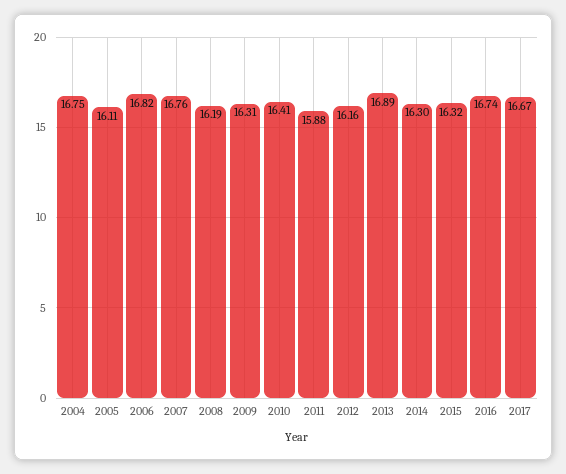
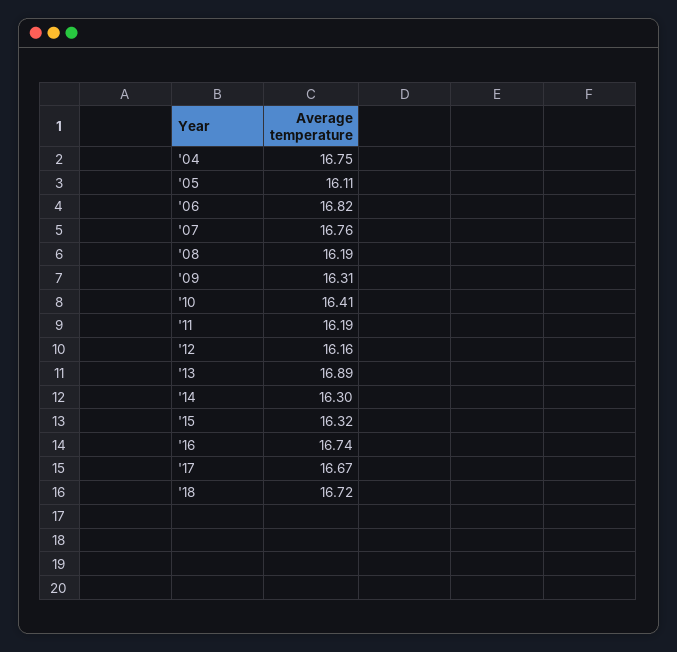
2011: 15.88 -> 16.19
'18: none -> 16.72

